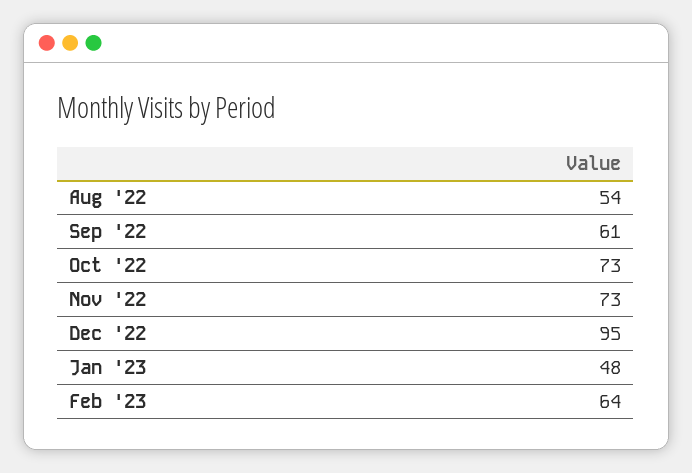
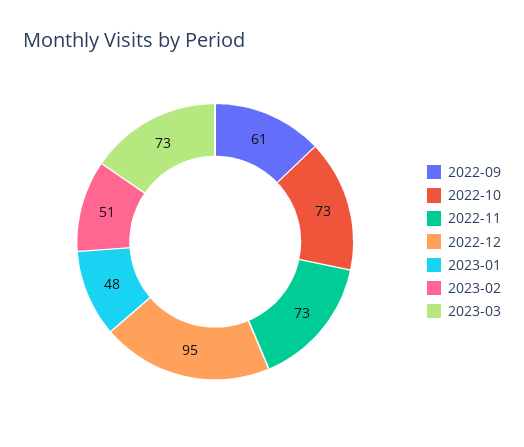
Aug '22: 54 -> none
Feb '23: 64 -> 51
2023-03: none -> 73

